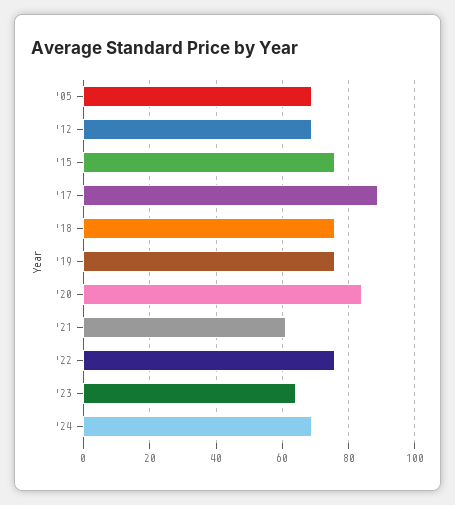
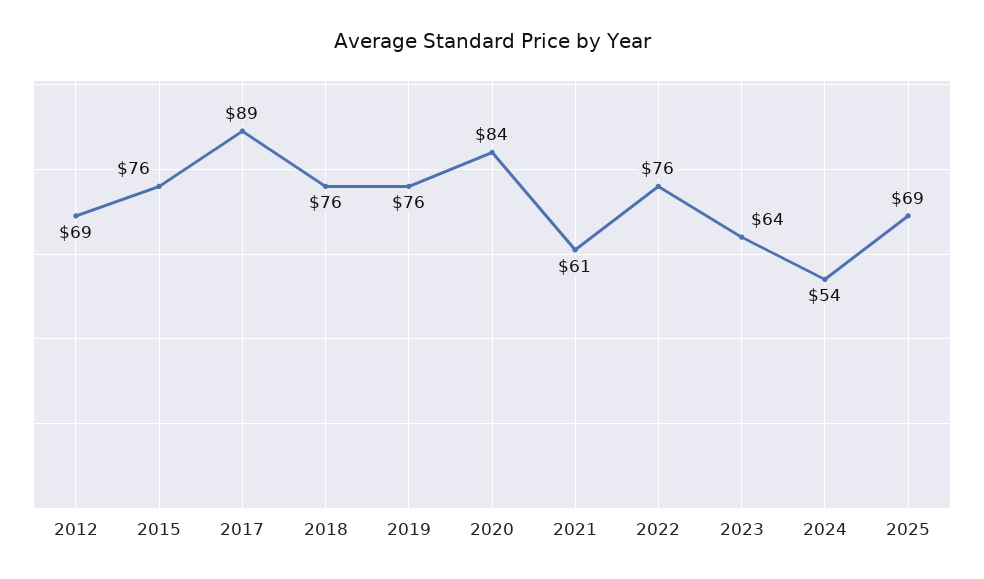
'05: 70 -> none
'24: 70 -> 54
2025: none -> 69

